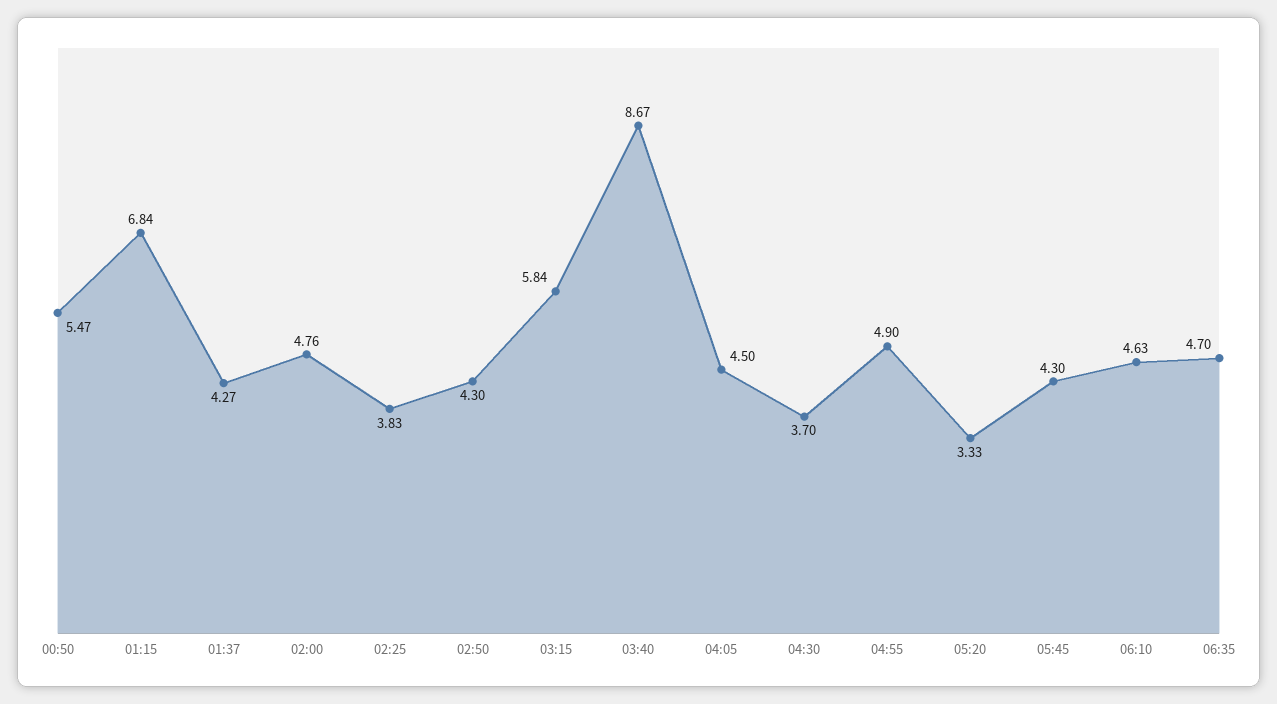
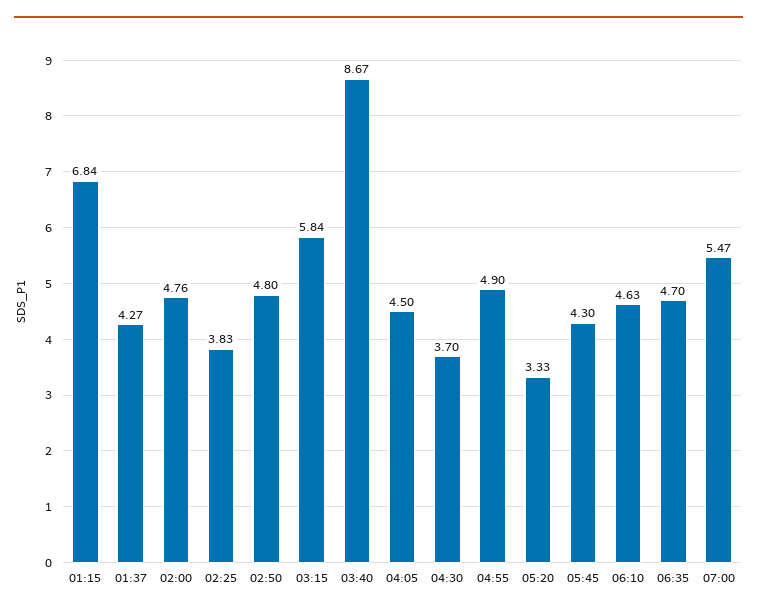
00:50: 5.47 -> none
02:50: 4.3 -> 4.8
07:00: none -> 5.47

